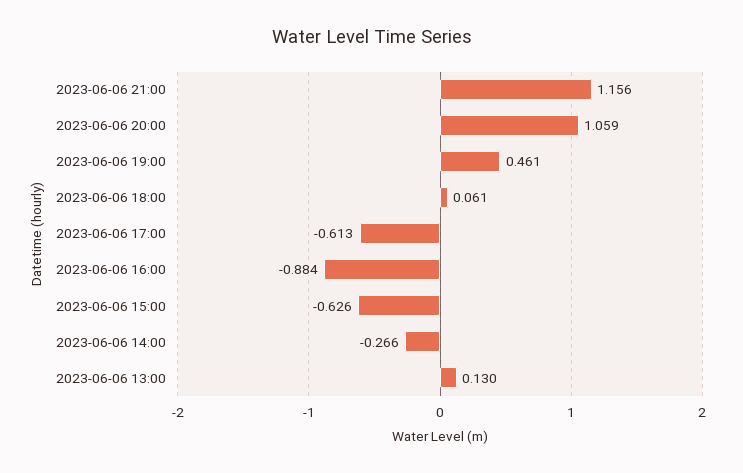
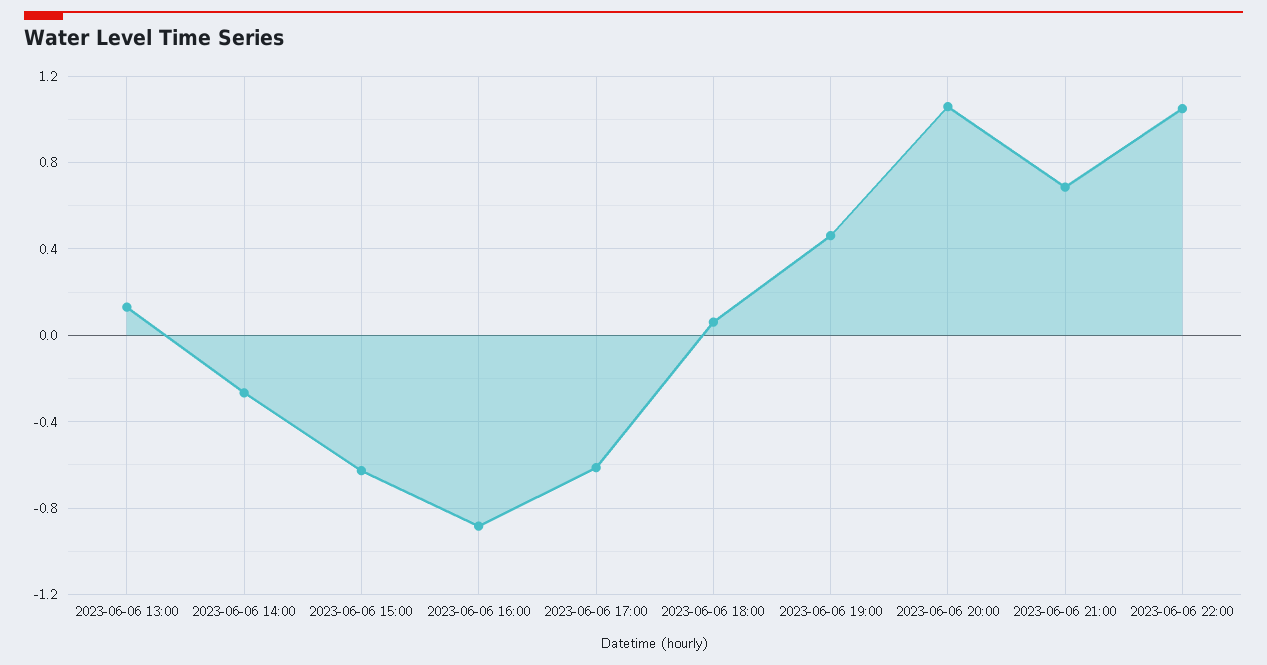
2023-06-06 21:00: 1.156 -> 0.7
2023-06-06 22:00: none -> 1.05

